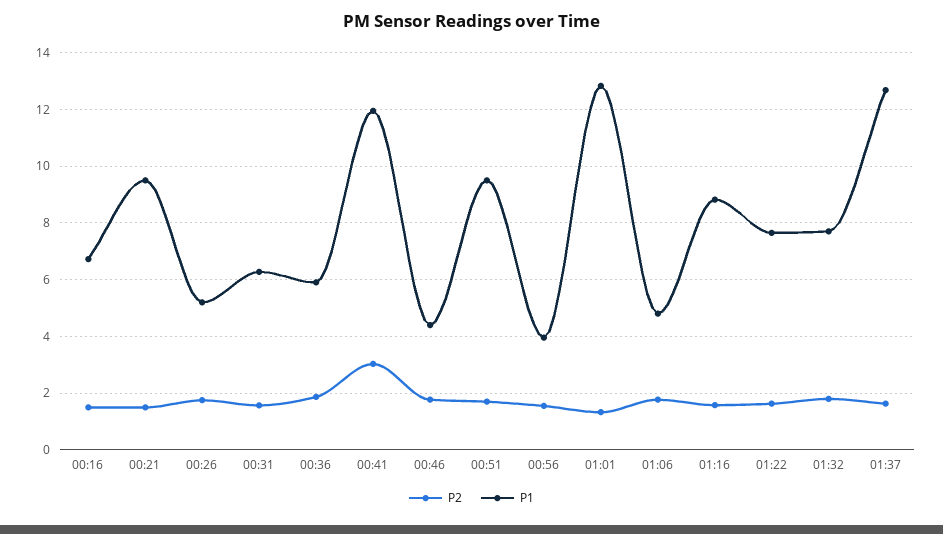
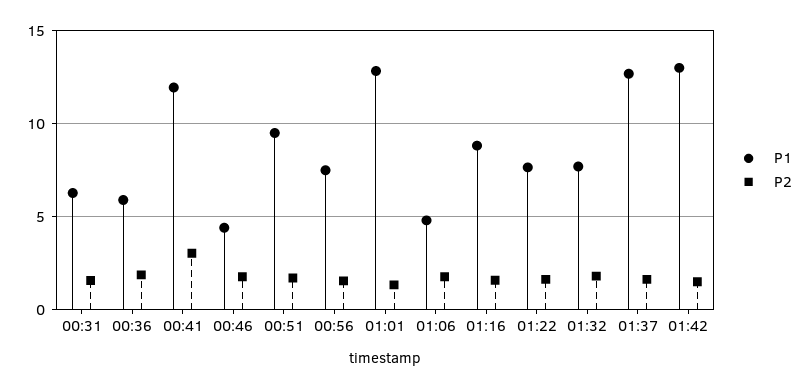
P2, 00:16: 1.5 -> none
P1, 00:16: 6.75 -> none
P2, 00:21: 1.5 -> none
P1, 00:21: 9.5 -> none
P2, 00:26: 1.75 -> none
P1, 00:26: 5.25 -> none
P1, 00:56: 4 -> 7.5
P1, 01:42: none -> 13
P2, 01:42: none -> 1.5

